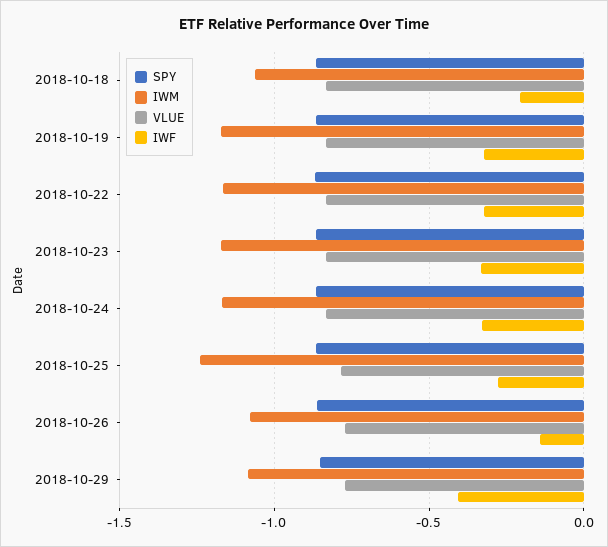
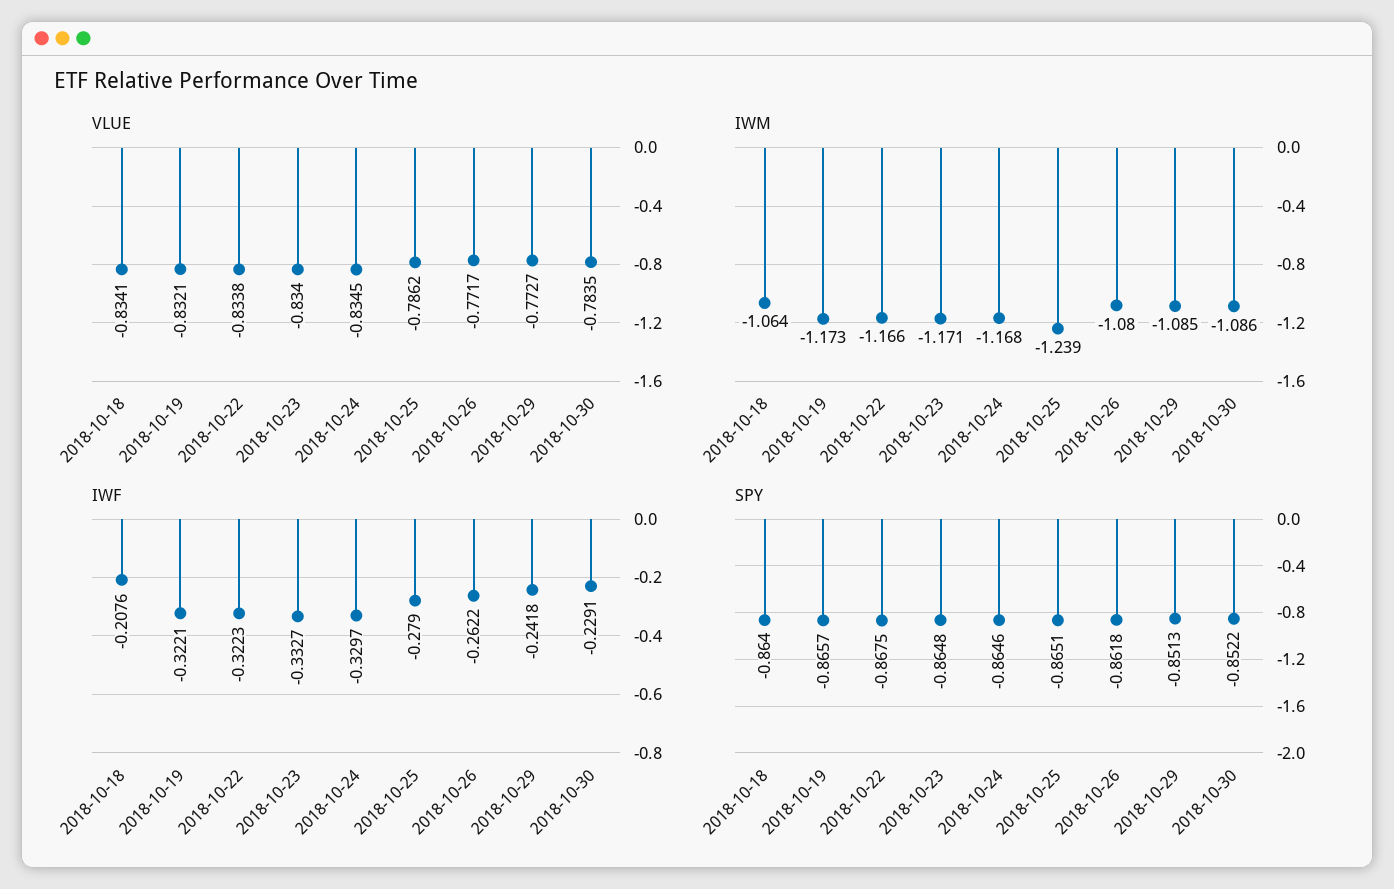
IWF, 2018-10-26: -0.15 -> -0.2622
IWF, 2018-10-29: -0.4 -> -0.2418
VLUE, 2018-10-30: none -> -0.7835
IWM, 2018-10-30: none -> -1.086
IWF, 2018-10-30: none -> -0.2291
SPY, 2018-10-30: none -> -0.8522

